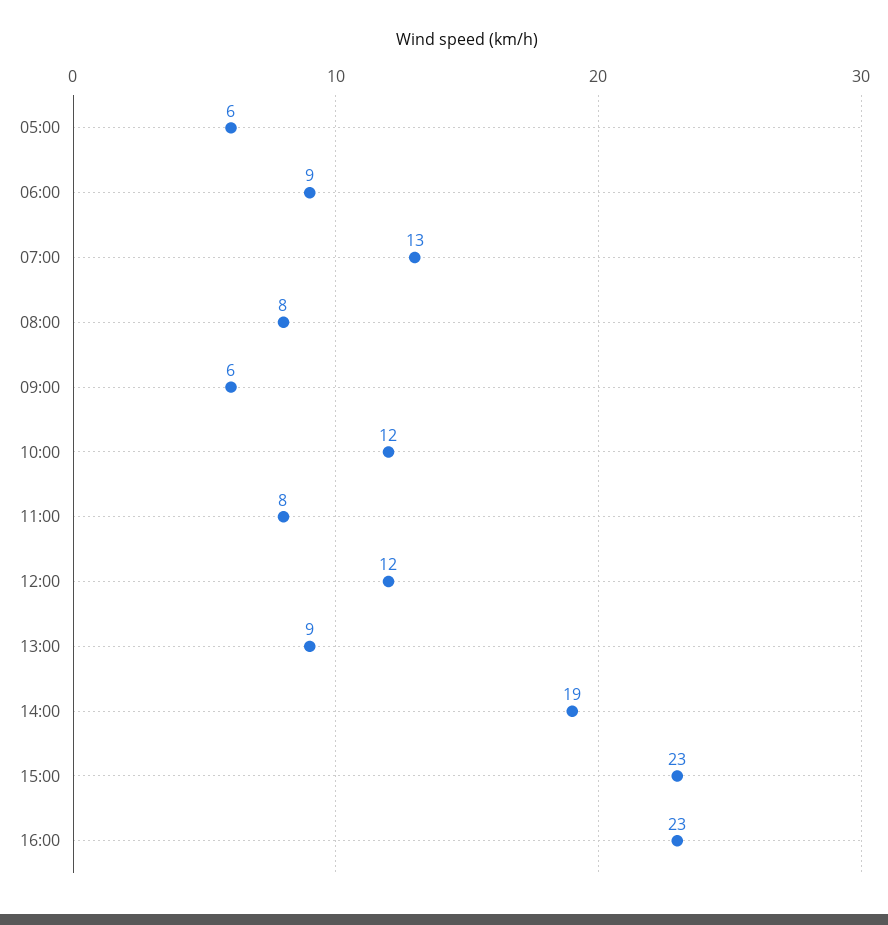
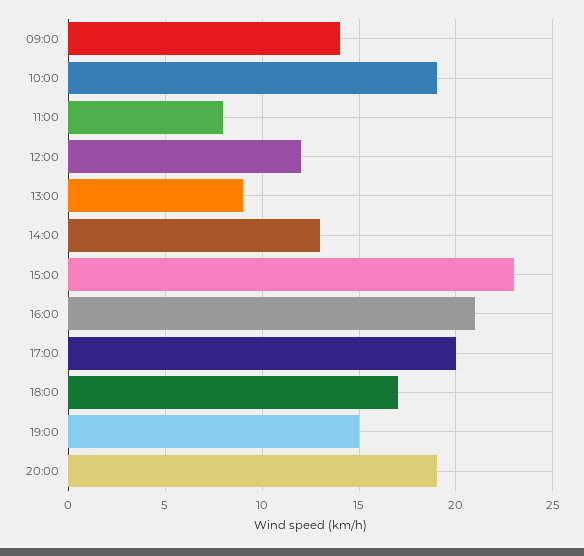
05:00: 6 -> none
06:00: 9 -> none
07:00: 13 -> none
08:00: 8 -> none
09:00: 6 -> 14
10:00: 12 -> 19
14:00: 19 -> 13
16:00: 23 -> 21
17:00: none -> 20
18:00: none -> 17
19:00: none -> 15
20:00: none -> 19

